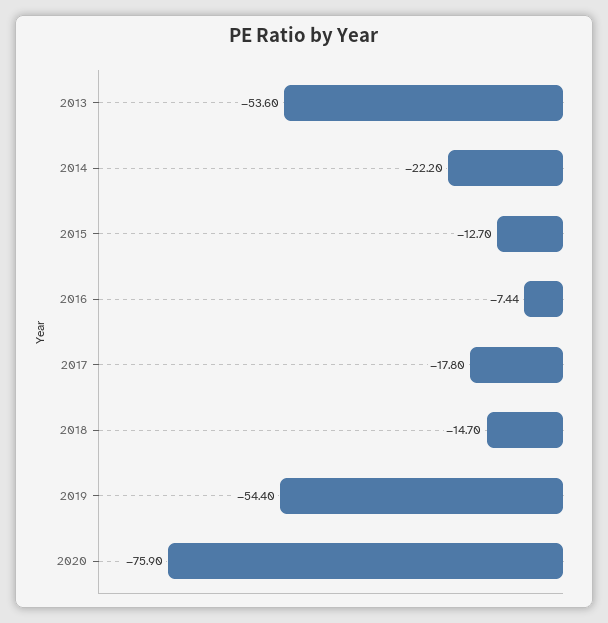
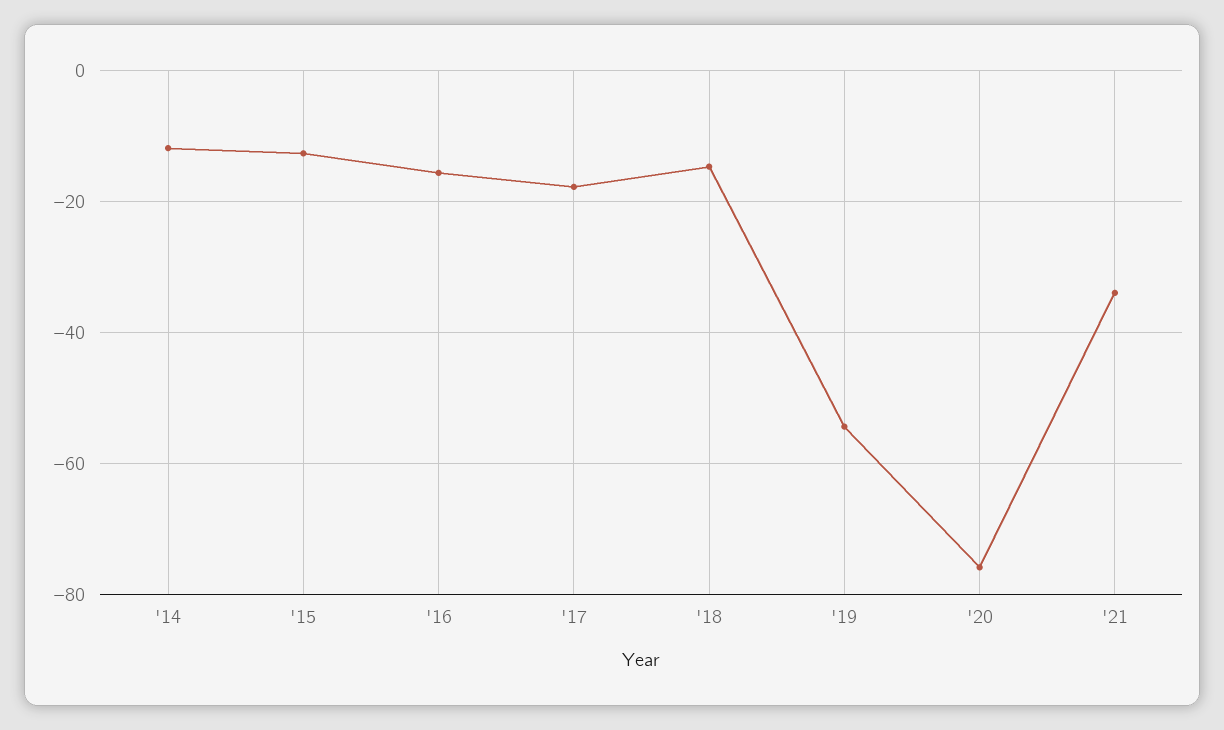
2013: -53.6 -> none
2014: -22.2 -> -12
2016: -7.44 -> -16
'21: none -> -34

